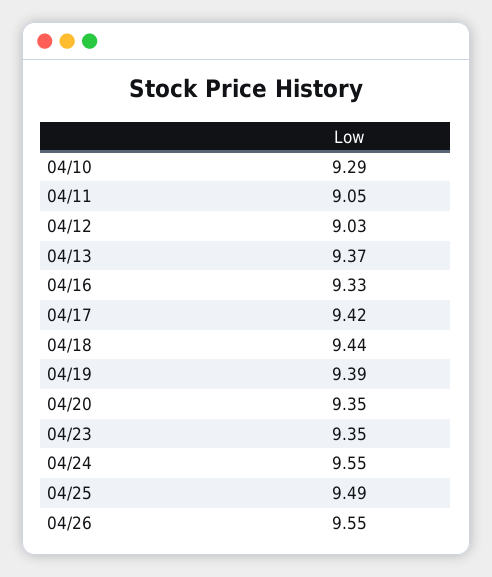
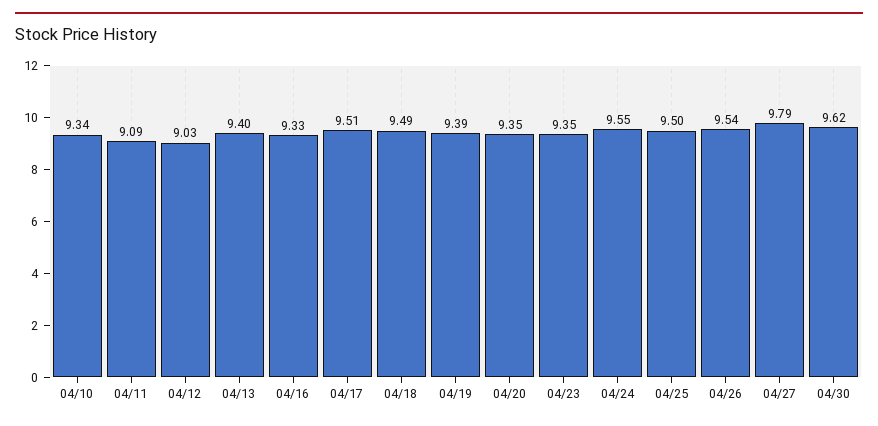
04/10: 9.29 -> 9.34
04/11: 9.05 -> 9.09
04/13: 9.37 -> 9.4
04/17: 9.42 -> 9.51
04/18: 9.44 -> 9.49
04/25: 9.49 -> 9.5
04/26: 9.55 -> 9.54
04/27: none -> 9.79
04/30: none -> 9.62

